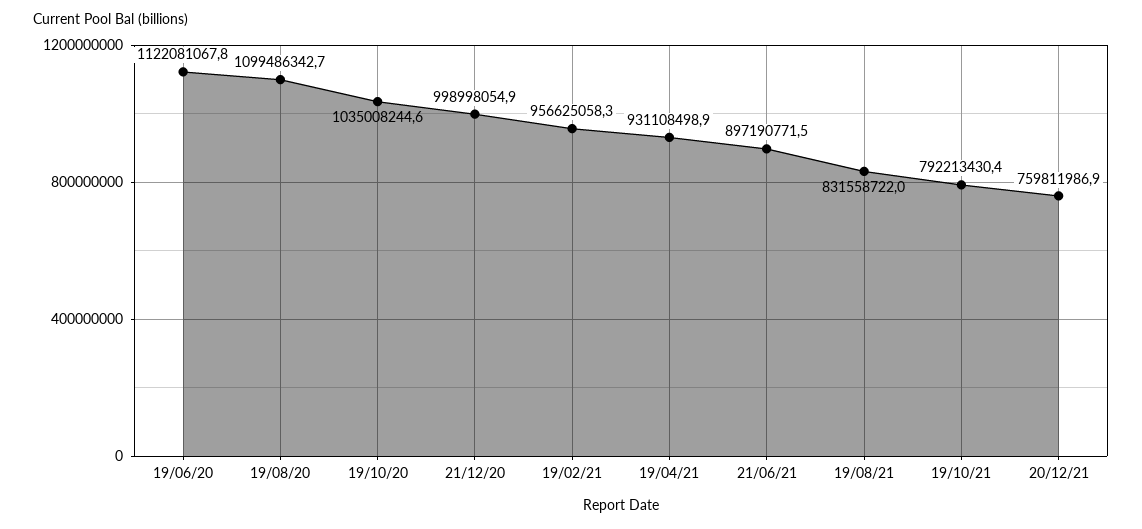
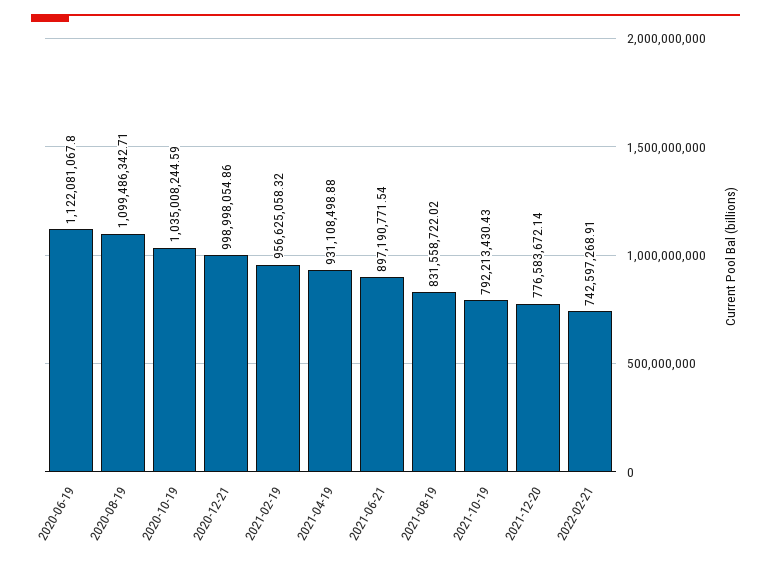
20/12/21: 759811986.9 -> 776583672.14
2022-02-21: none -> 742597268.91

